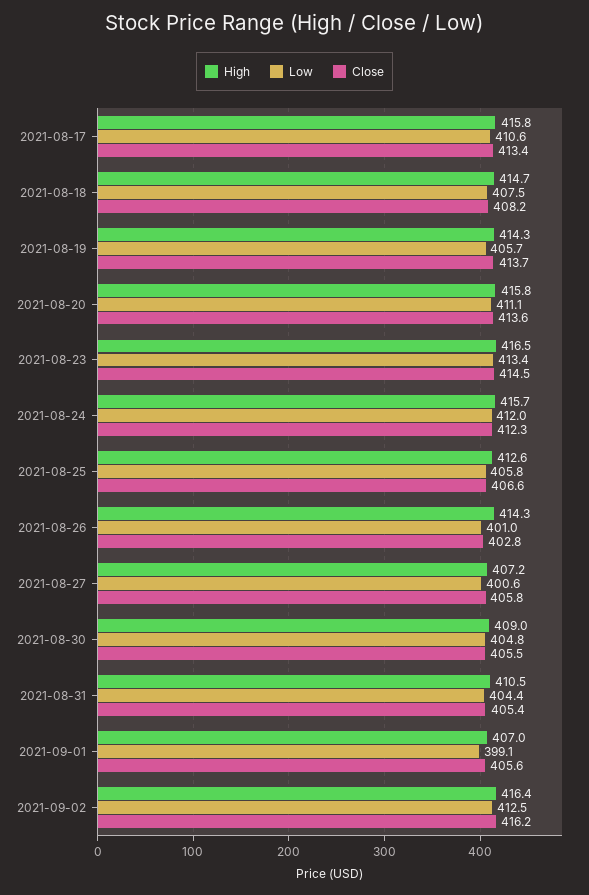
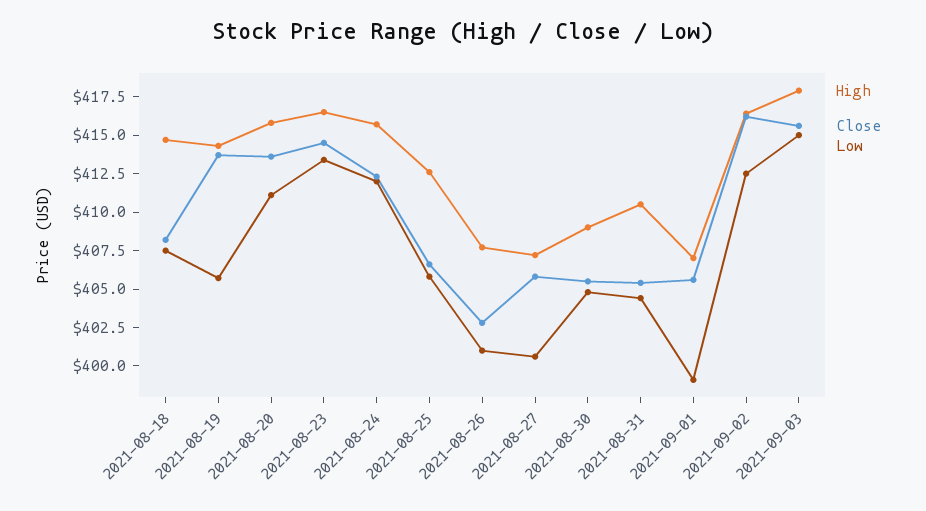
High, 2021-08-17: 415.8 -> none
Low, 2021-08-17: 410.6 -> none
Close, 2021-08-17: 413.4 -> none
High, 2021-08-26: 414.3 -> 407.5
High, 2021-09-03: none -> 417.5
Close, 2021-09-03: none -> 415
Low, 2021-09-03: none -> 415

